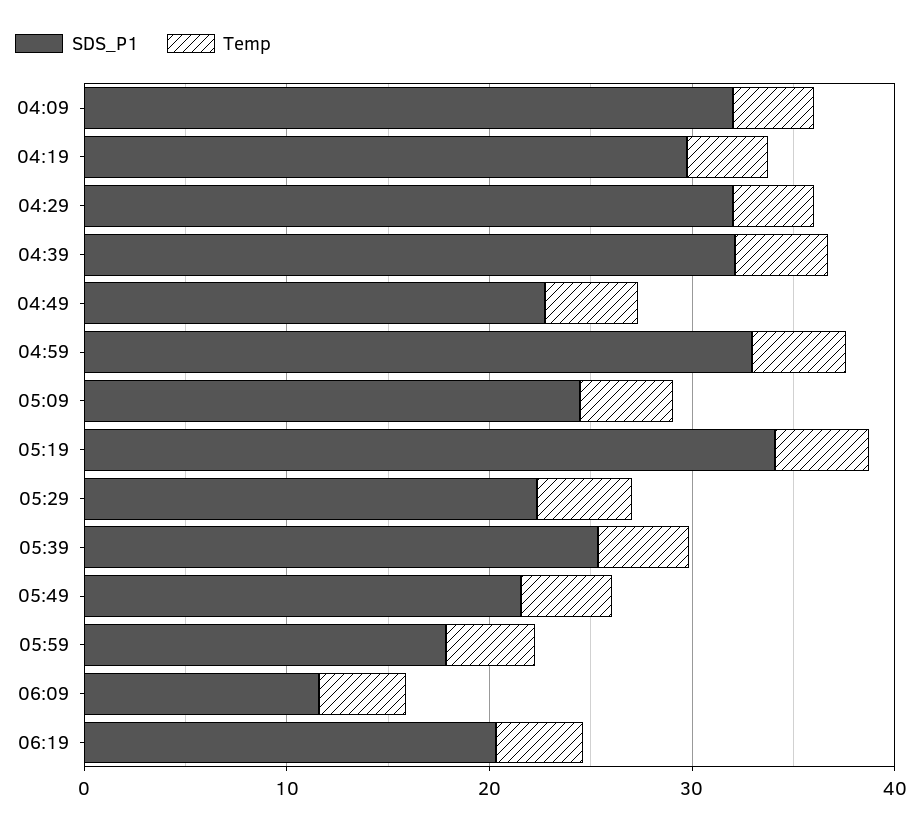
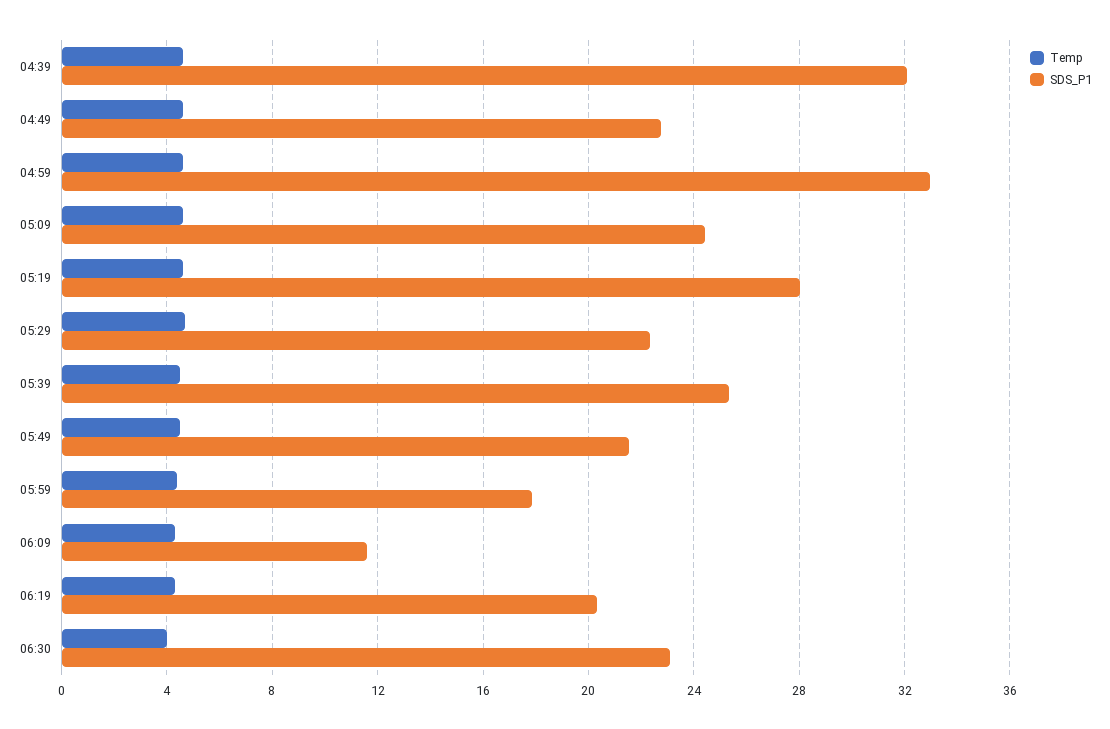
SDS_P1, 04:09: 32 -> none
Temp, 04:09: 4 -> none
SDS_P1, 04:19: 30 -> none
Temp, 04:19: 4 -> none
SDS_P1, 04:29: 32 -> none
Temp, 04:29: 4 -> none
SDS_P1, 05:19: 34 -> 28
Temp, 06:30: none -> 4
SDS_P1, 06:30: none -> 23

